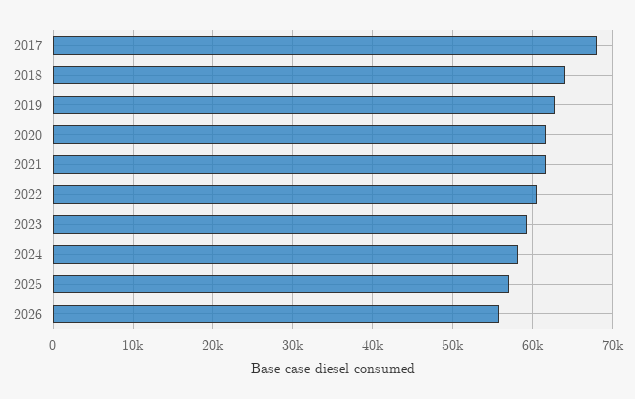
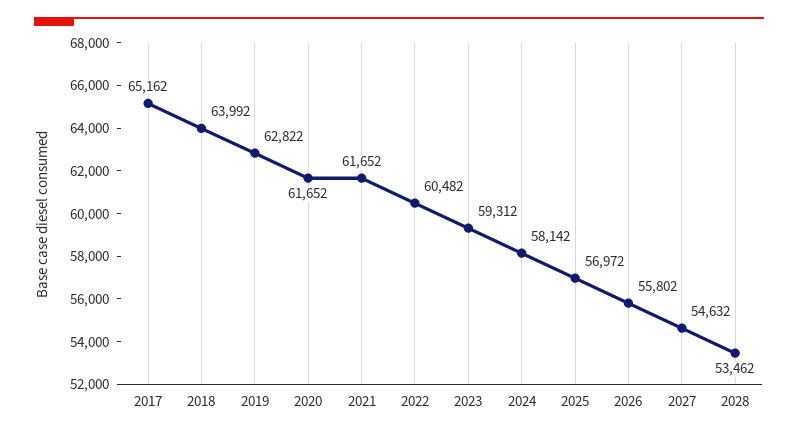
2017: 68000 -> 65162
2027: none -> 54632
2028: none -> 53462

